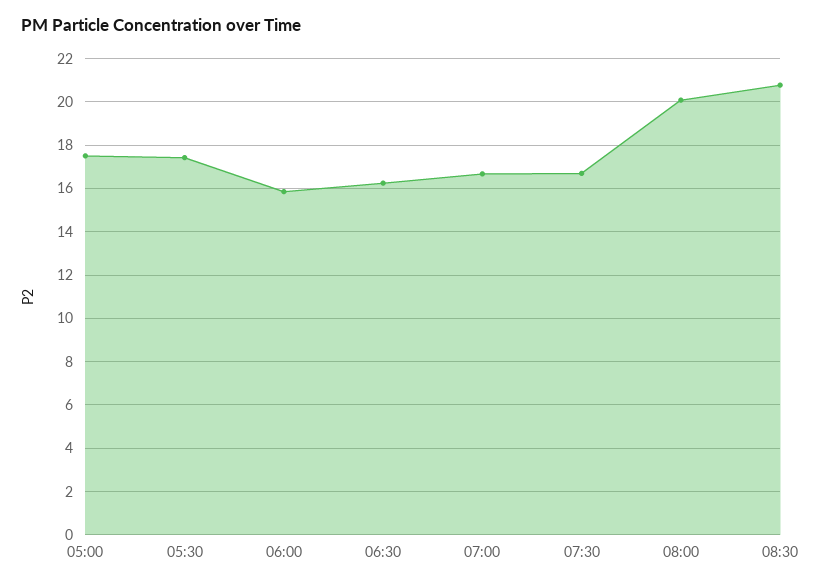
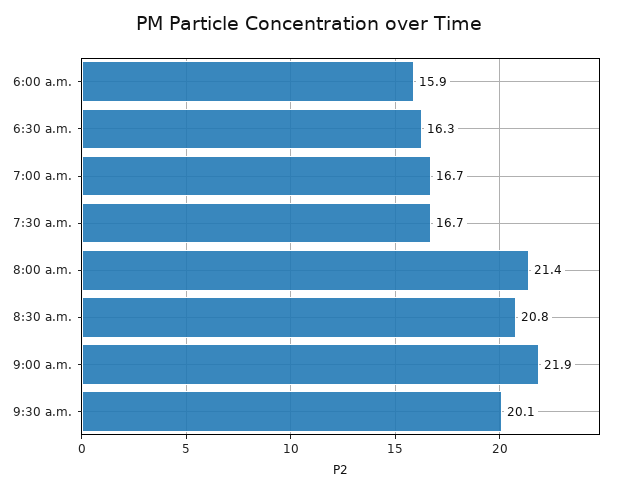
05:00: 17.5 -> none
05:30: 17.5 -> none
08:00: 20 -> 21.4
9:00 a.m.: none -> 21.9
9:30 a.m.: none -> 20.1

